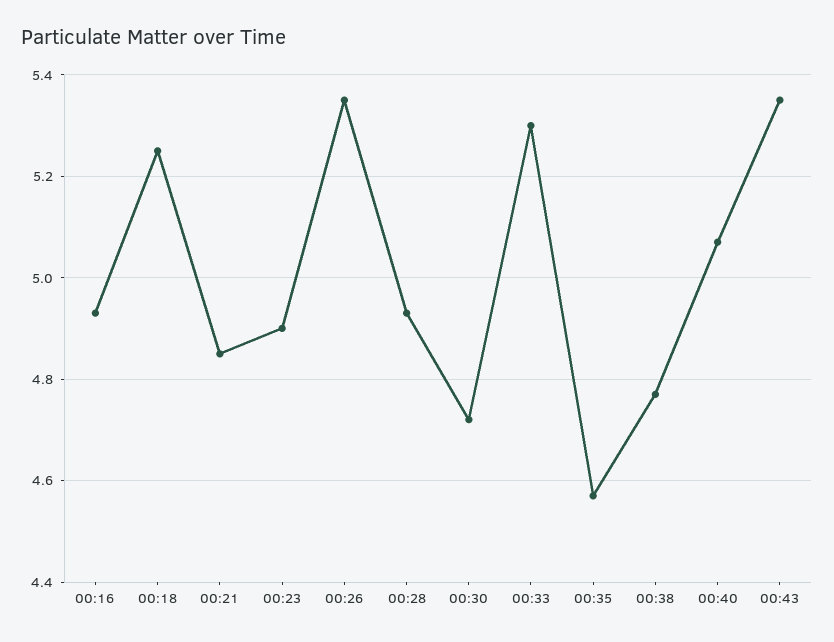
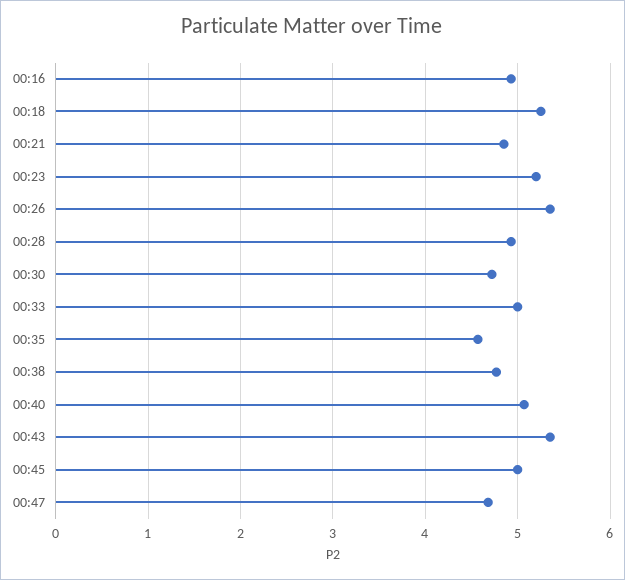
00:23: 4.9 -> 5.2
00:33: 5.3 -> 5
00:45: none -> 5
00:47: none -> 4.7

